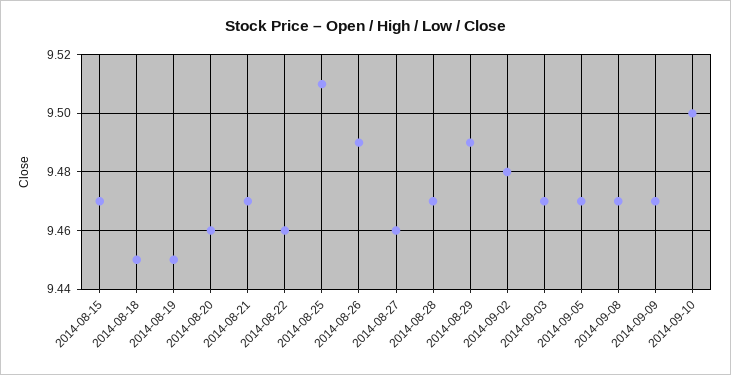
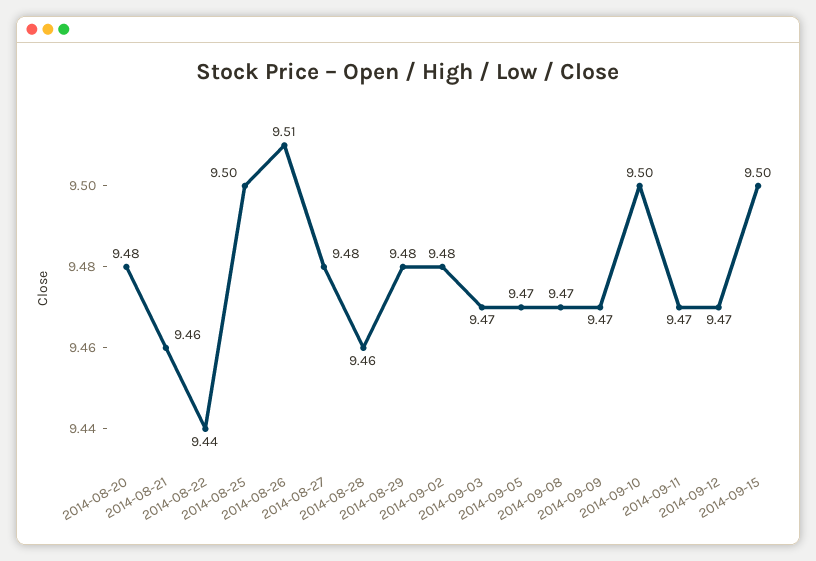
2014-08-15: 9.47 -> none
2014-08-18: 9.45 -> none
2014-08-19: 9.45 -> none
2014-08-20: 9.46 -> 9.48
2014-08-21: 9.47 -> 9.46
2014-08-22: 9.46 -> 9.44
2014-08-25: 9.51 -> 9.5
2014-08-26: 9.49 -> 9.51
2014-08-27: 9.46 -> 9.48
2014-08-28: 9.47 -> 9.46
2014-08-29: 9.49 -> 9.48
2014-09-11: none -> 9.47
2014-09-12: none -> 9.47
2014-09-15: none -> 9.5

